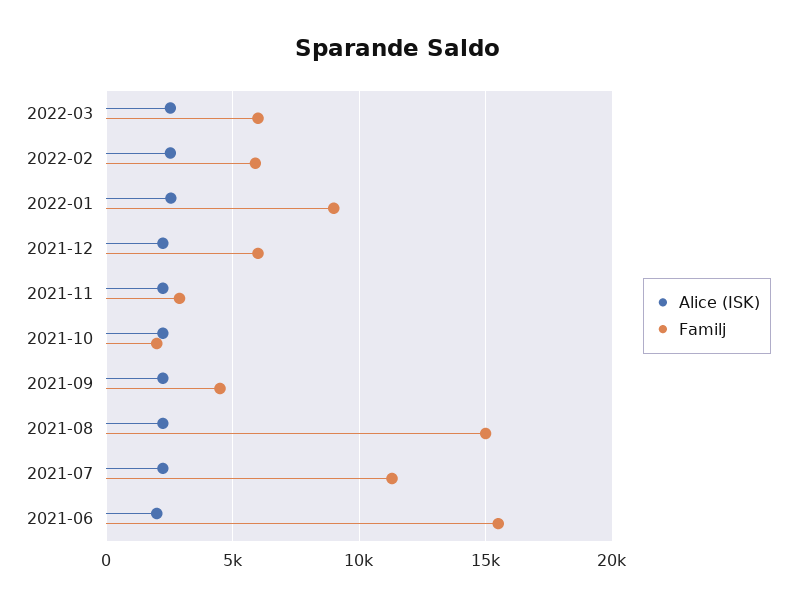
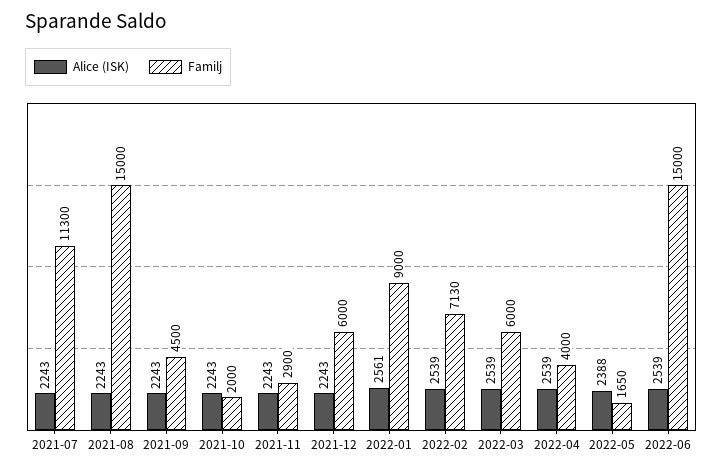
Familj, 2022-02: 6000 -> 7130
Alice (ISK), 2021-06: 2000 -> none
Familj, 2021-06: 15500 -> none
Alice (ISK), 2022-04: none -> 2539
Familj, 2022-04: none -> 4000
Alice (ISK), 2022-05: none -> 2388
Familj, 2022-05: none -> 1650
Alice (ISK), 2022-06: none -> 2539
Familj, 2022-06: none -> 15000

